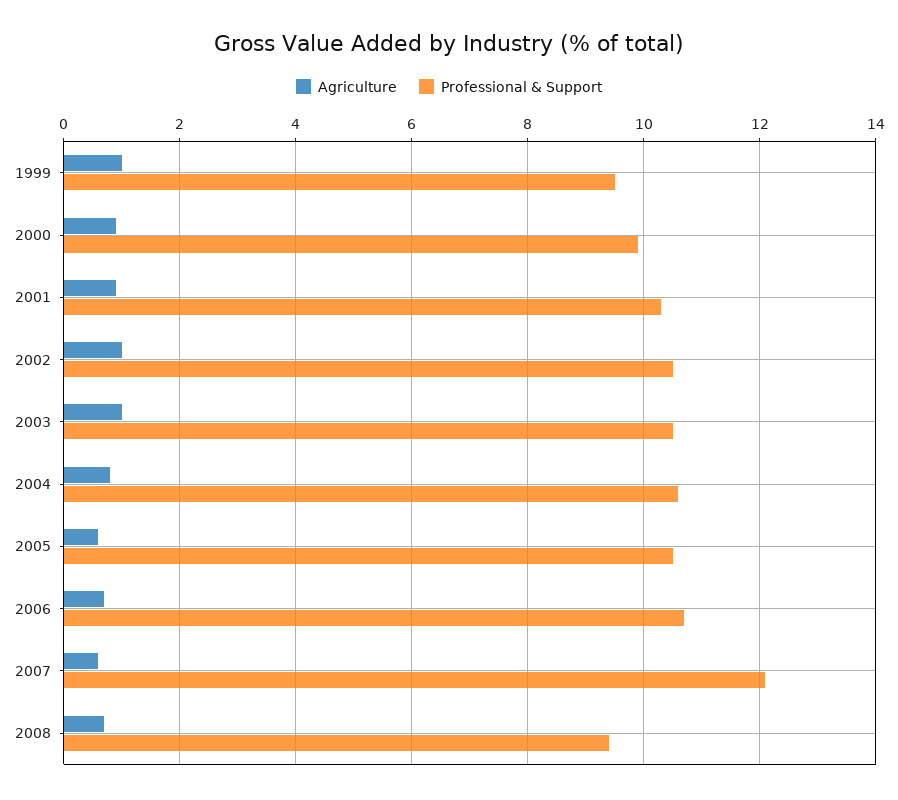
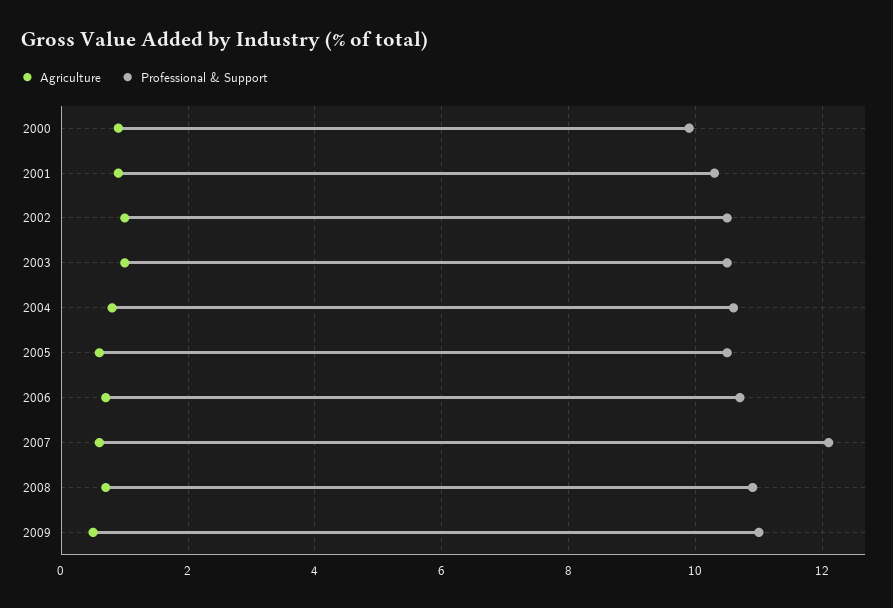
Agriculture, 1999: 1 -> none
Professional & Support, 1999: 9.5 -> none
Professional & Support, 2008: 9.5 -> 11
Agriculture, 2009: none -> 0.5
Professional & Support, 2009: none -> 11

